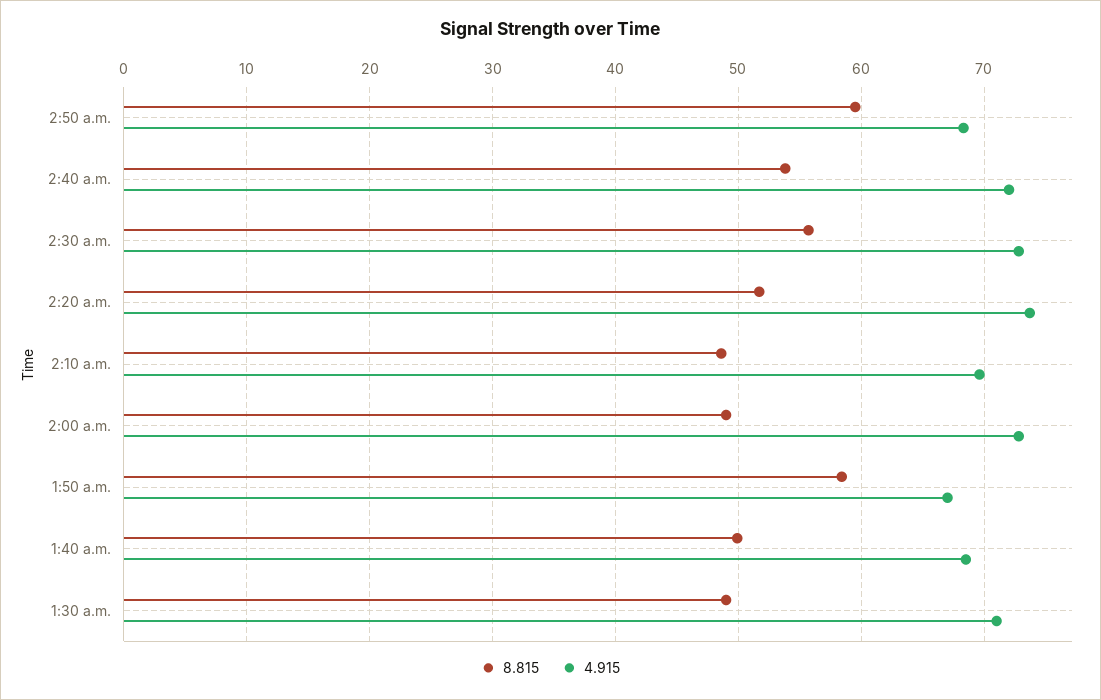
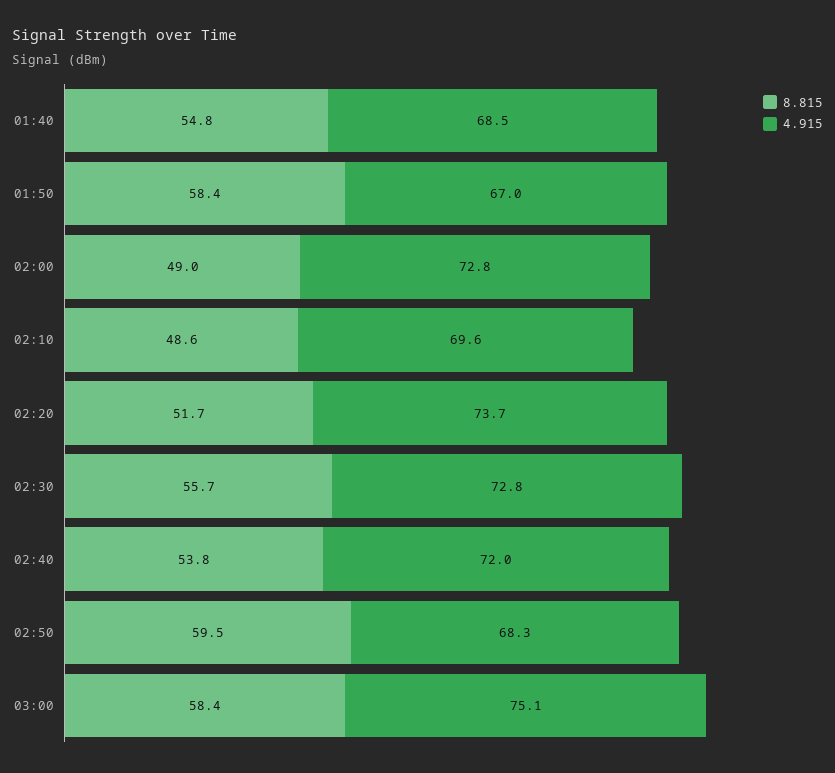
8.815, 1:40 a.m.: 50 -> 54.8
8.815, 1:30 a.m.: 49 -> none
4.915, 1:30 a.m.: 71 -> none
8.815, 03:00: none -> 58.4
4.915, 03:00: none -> 75.1

